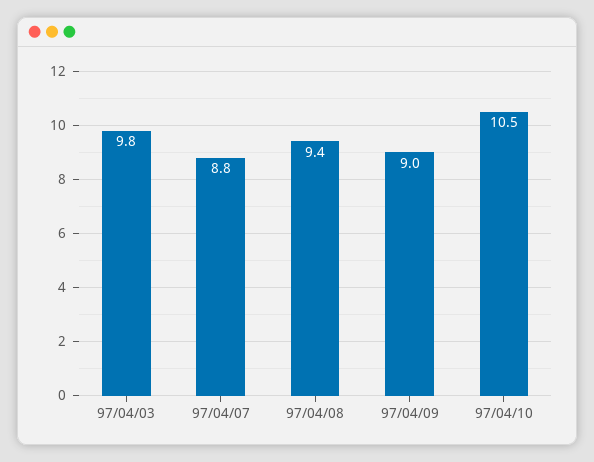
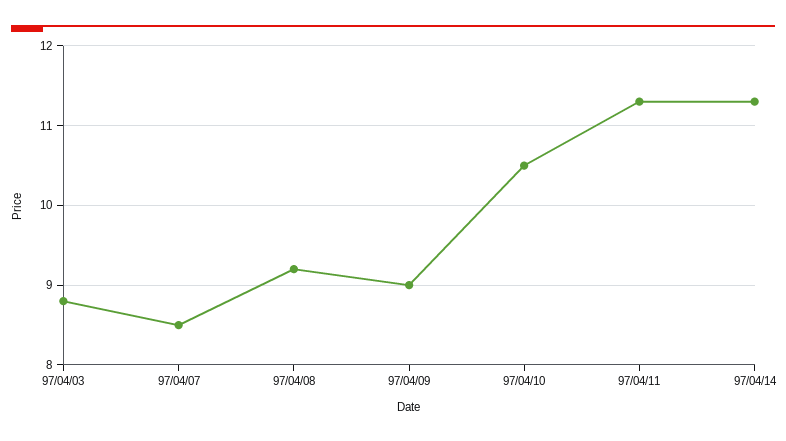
97/04/03: 9.8 -> 8.8
97/04/07: 8.8 -> 8.5
97/04/08: 9.4 -> 9.2
97/04/11: none -> 11.3
97/04/14: none -> 11.3

